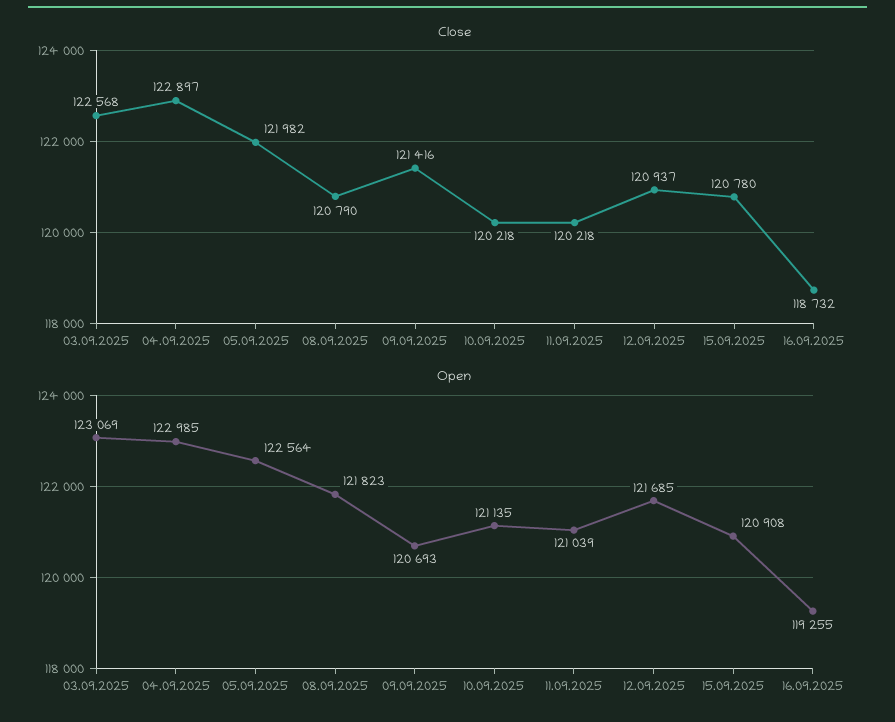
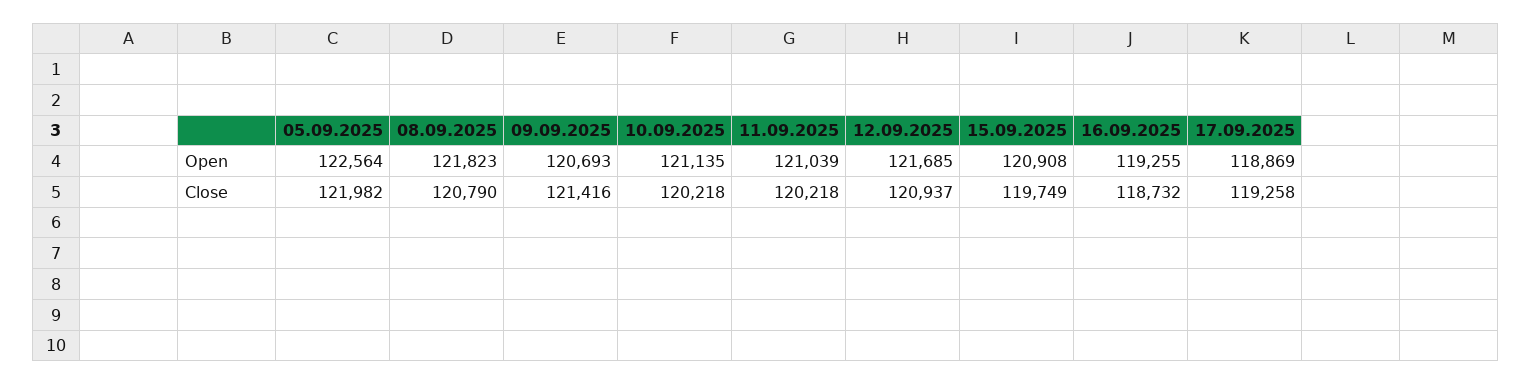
Close, 03.09.2025: 122568 -> none
Close, 04.09.2025: 122897 -> none
Close, 15.09.2025: 120780 -> 119749
Open, 03.09.2025: 123069 -> none
Open, 04.09.2025: 122985 -> none
Open, 17.09.2025: none -> 118869
Close, 17.09.2025: none -> 119258

